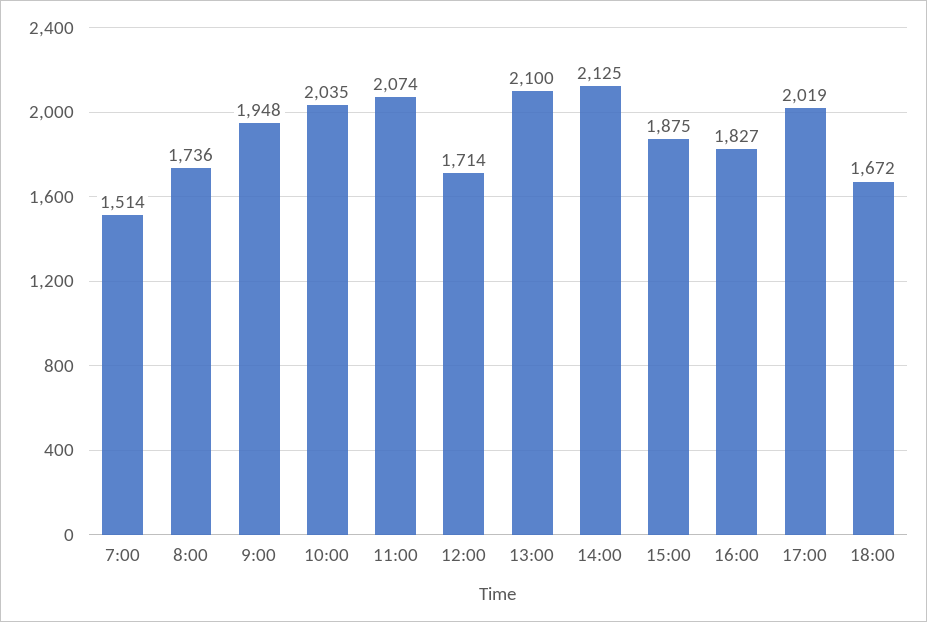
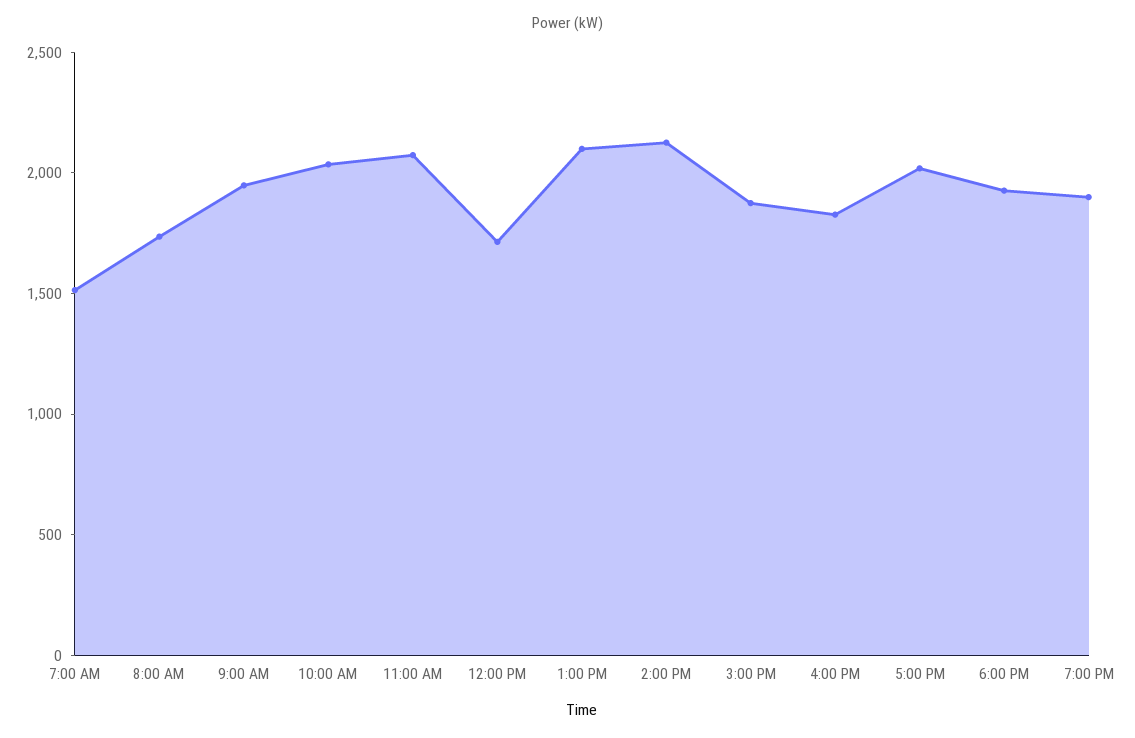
18:00: 1672 -> 1900
7:00 PM: none -> 1900

